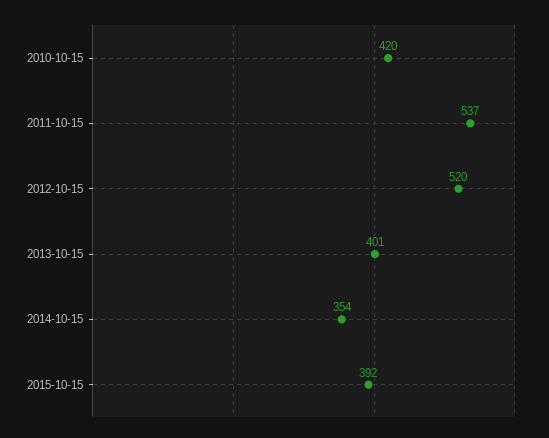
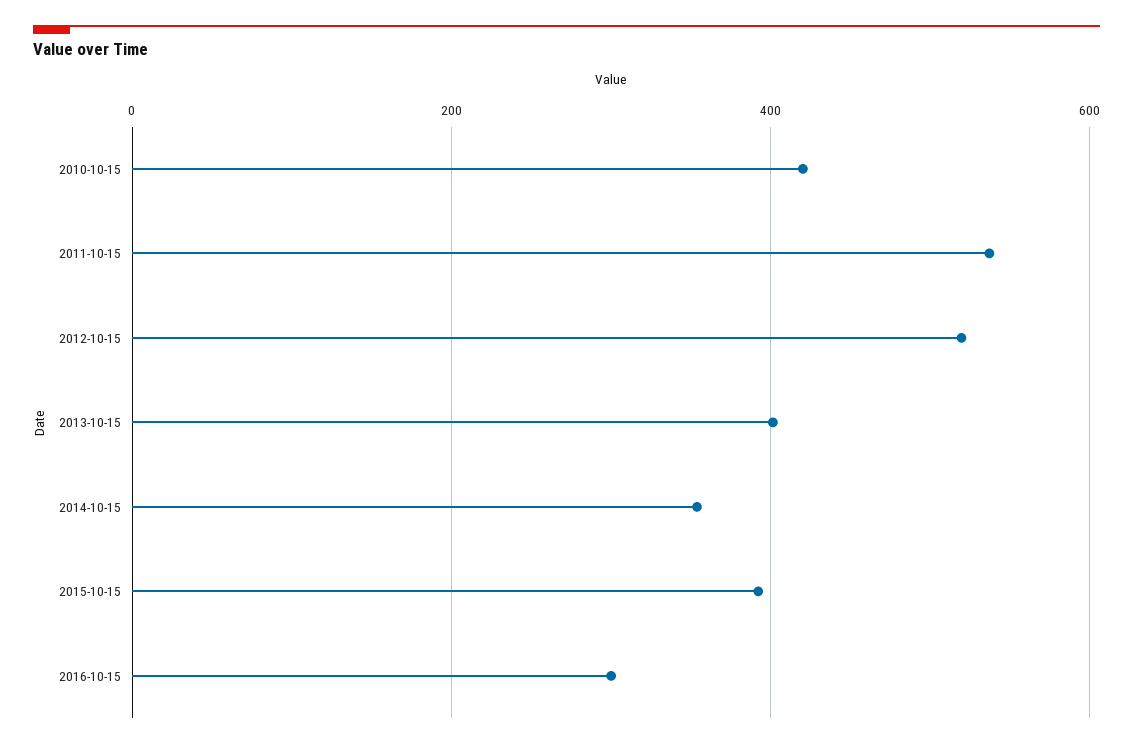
2016-10-15: none -> 300

